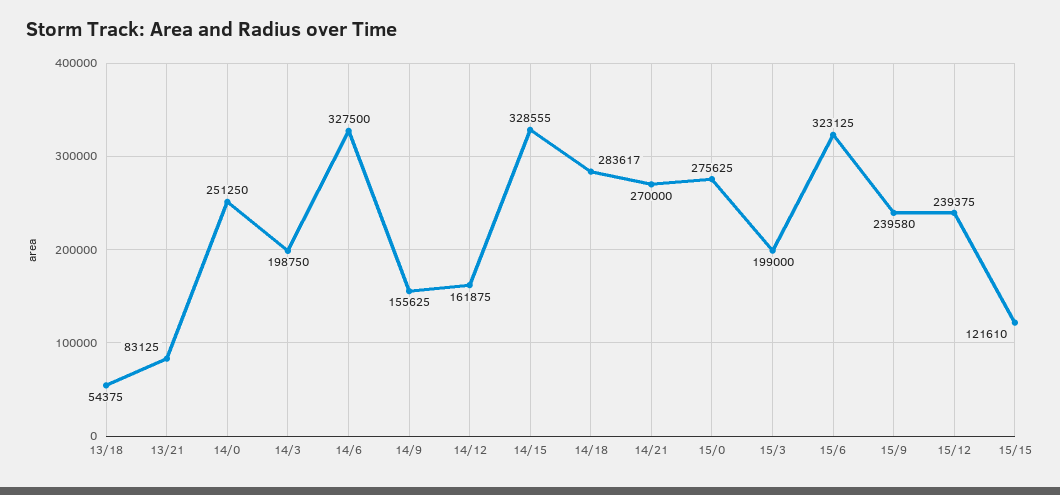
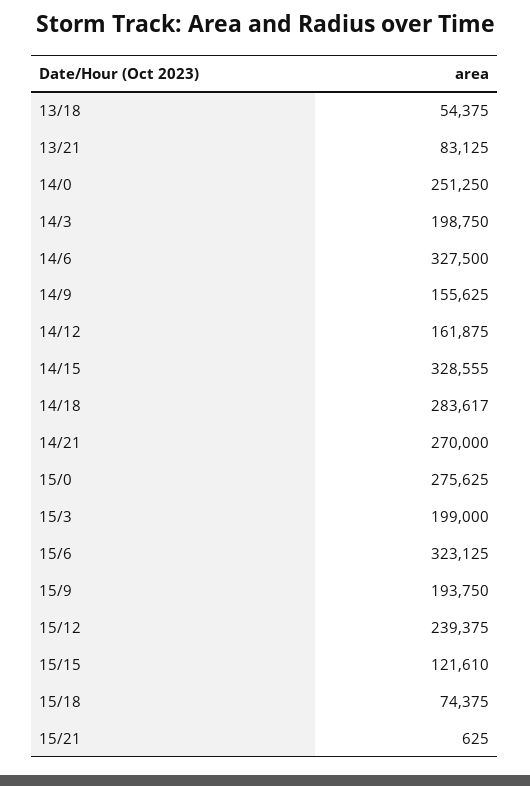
15/9: 239580 -> 193750
15/18: none -> 74375
15/21: none -> 625

